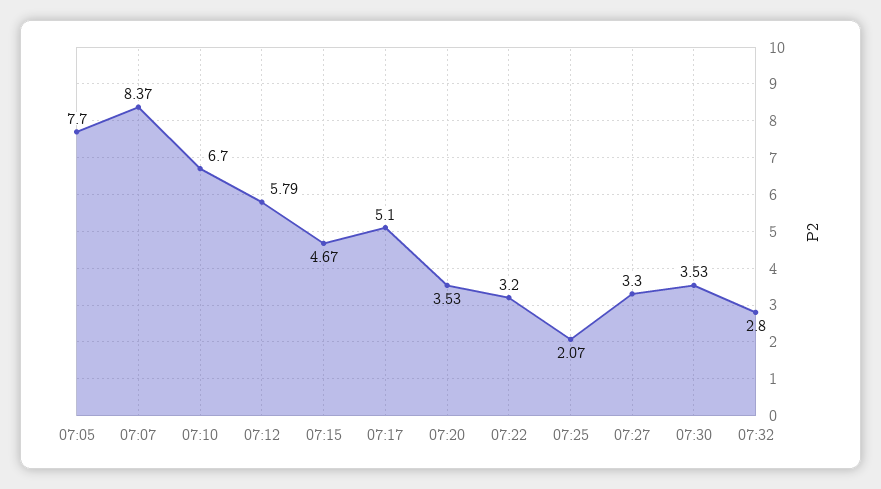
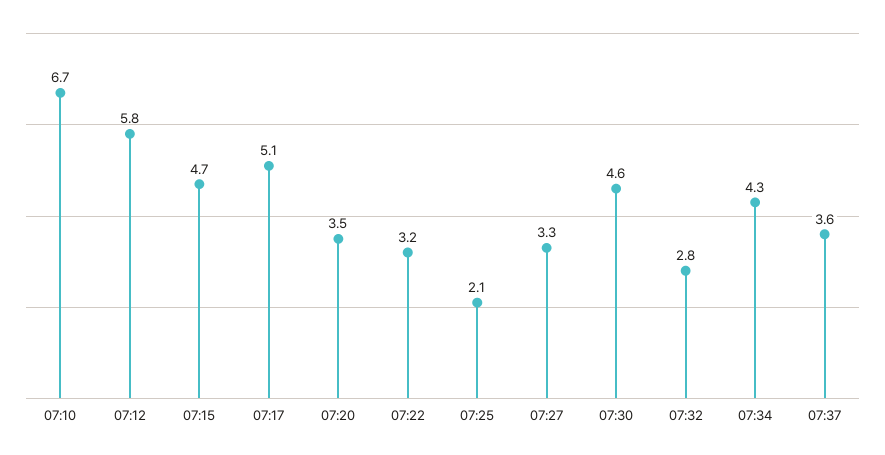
07:05: 7.7 -> none
07:07: 8.37 -> none
07:30: 3.53 -> 4.6
07:34: none -> 4.3
07:37: none -> 3.6

